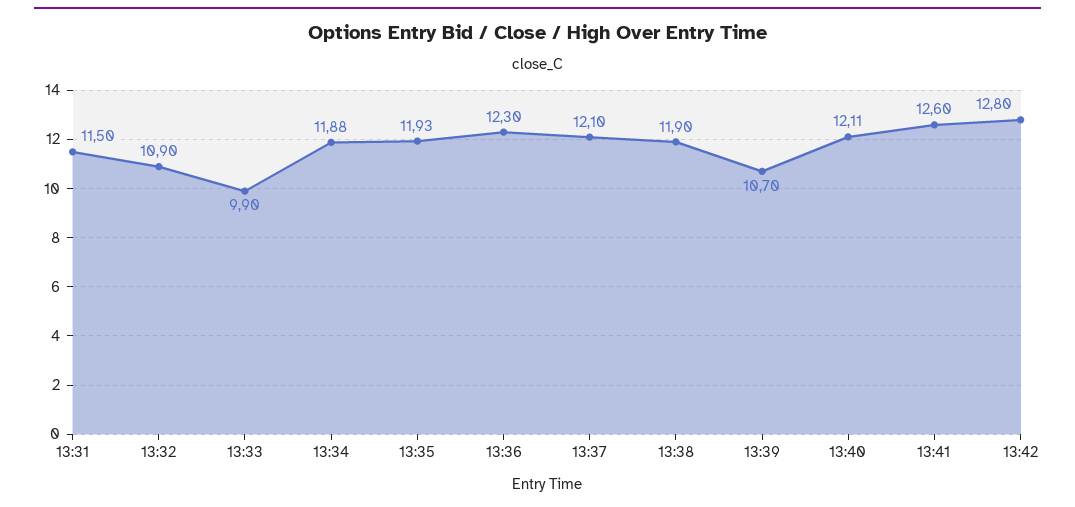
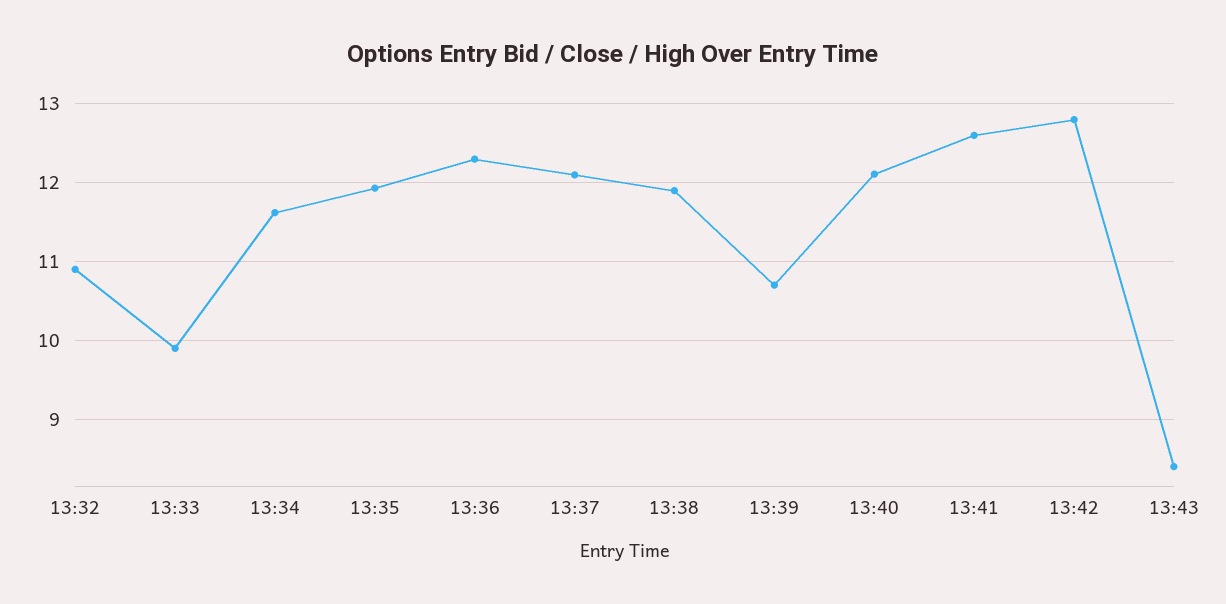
13:31: 11.5 -> none
13:34: 11.88 -> 11.6
13:43: none -> 8.4

